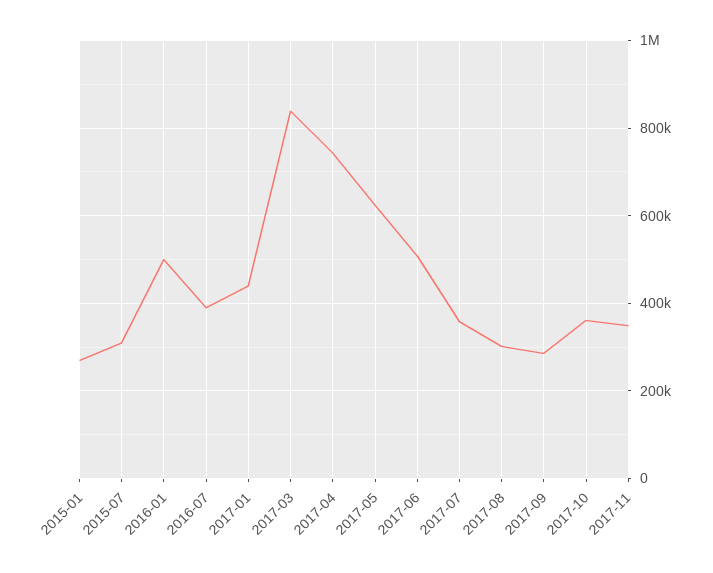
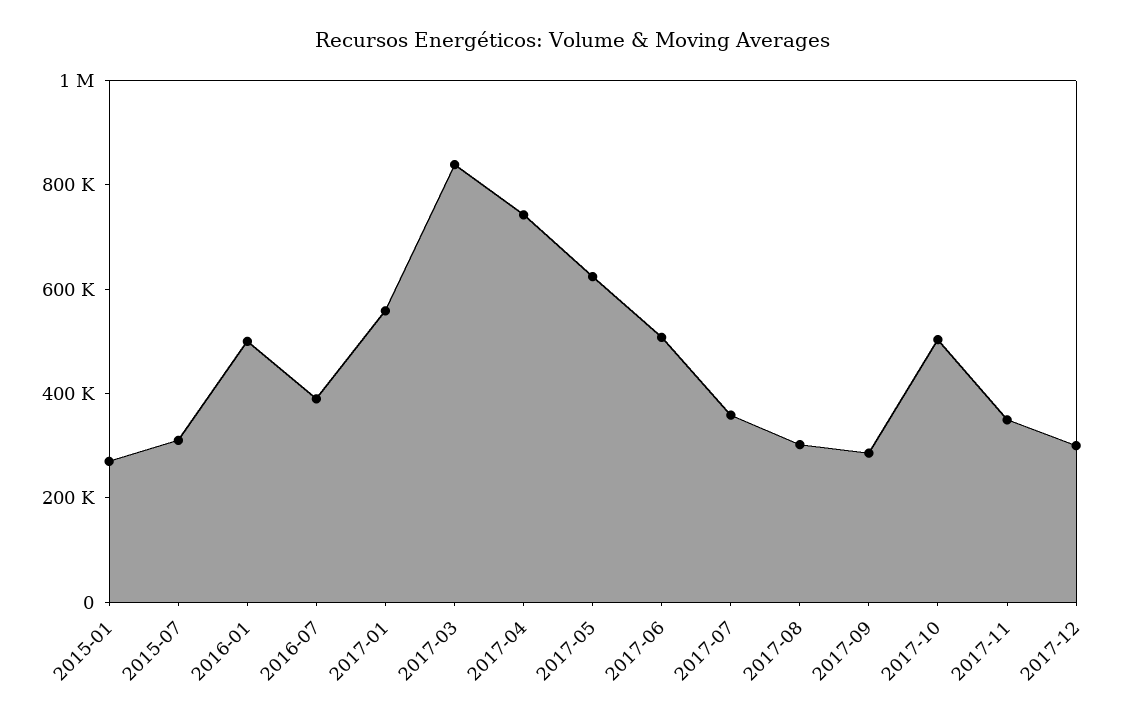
2017-01: 440000 -> 550000
2017-10: 360000 -> 500000
2017-12: none -> 300000

